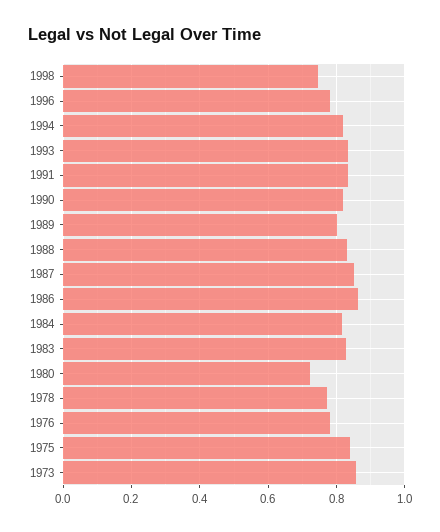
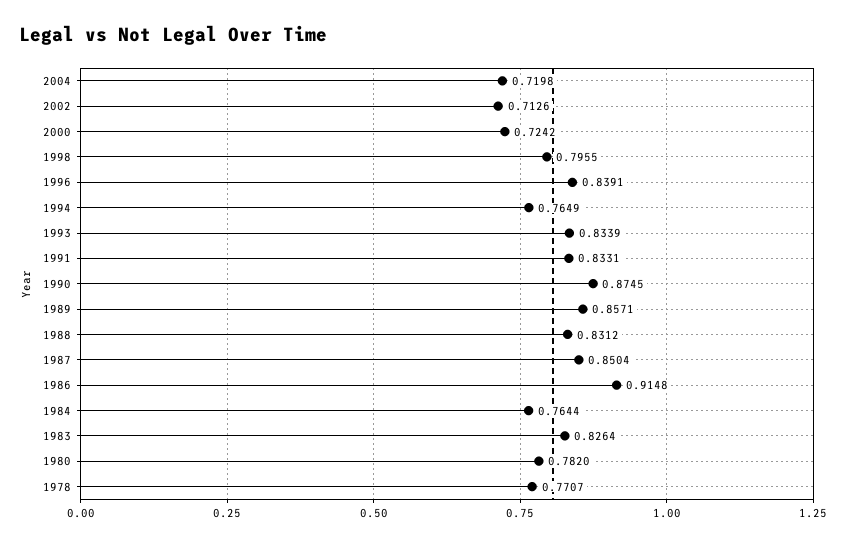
1998: 0.74 -> 0.7955
1996: 0.78 -> 0.8391
1994: 0.82 -> 0.7649
1990: 0.82 -> 0.8745
1989: 0.8 -> 0.8571
1986: 0.86 -> 0.9148
1984: 0.82 -> 0.7644
1980: 0.72 -> 0.782
1976: 0.78 -> none
1975: 0.84 -> none
1973: 0.86 -> none
2004: none -> 0.7198
2002: none -> 0.7126
2000: none -> 0.7242

